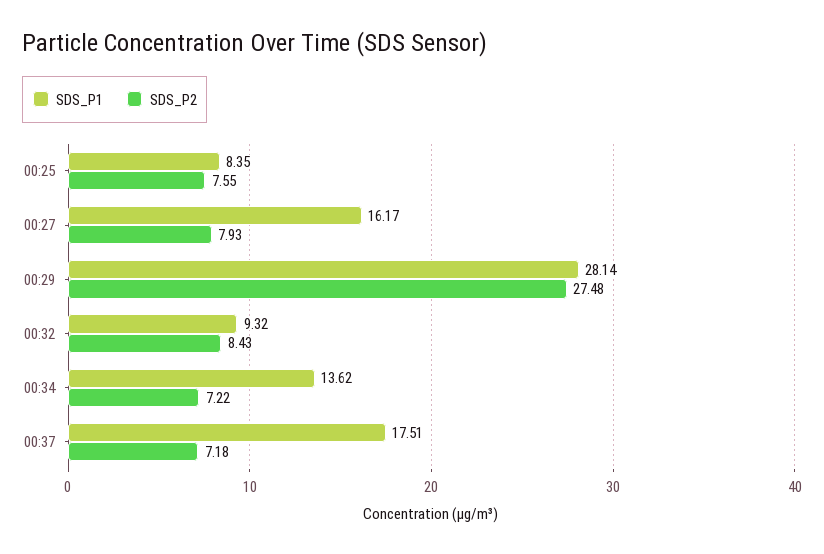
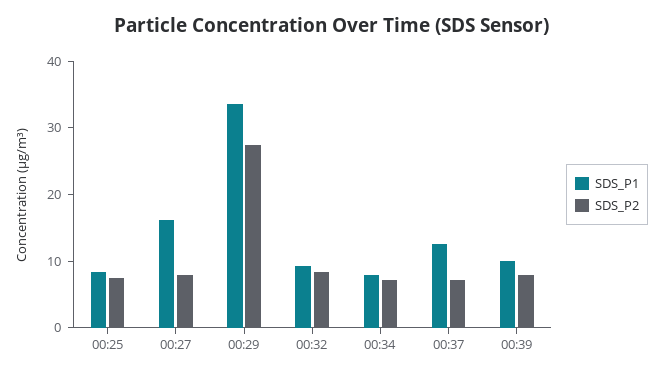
SDS_P1, 00:29: 28.14 -> 34
SDS_P1, 00:34: 13.62 -> 8
SDS_P1, 00:37: 17.51 -> 12
SDS_P1, 00:39: none -> 10
SDS_P2, 00:39: none -> 8

